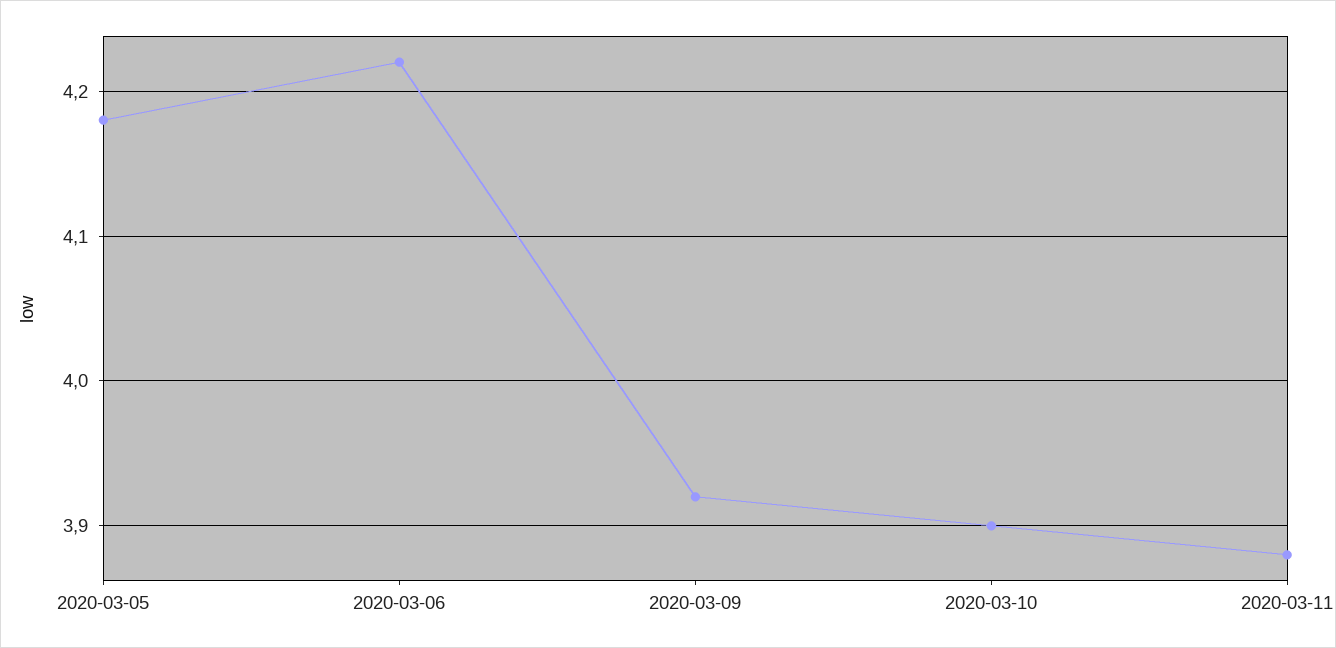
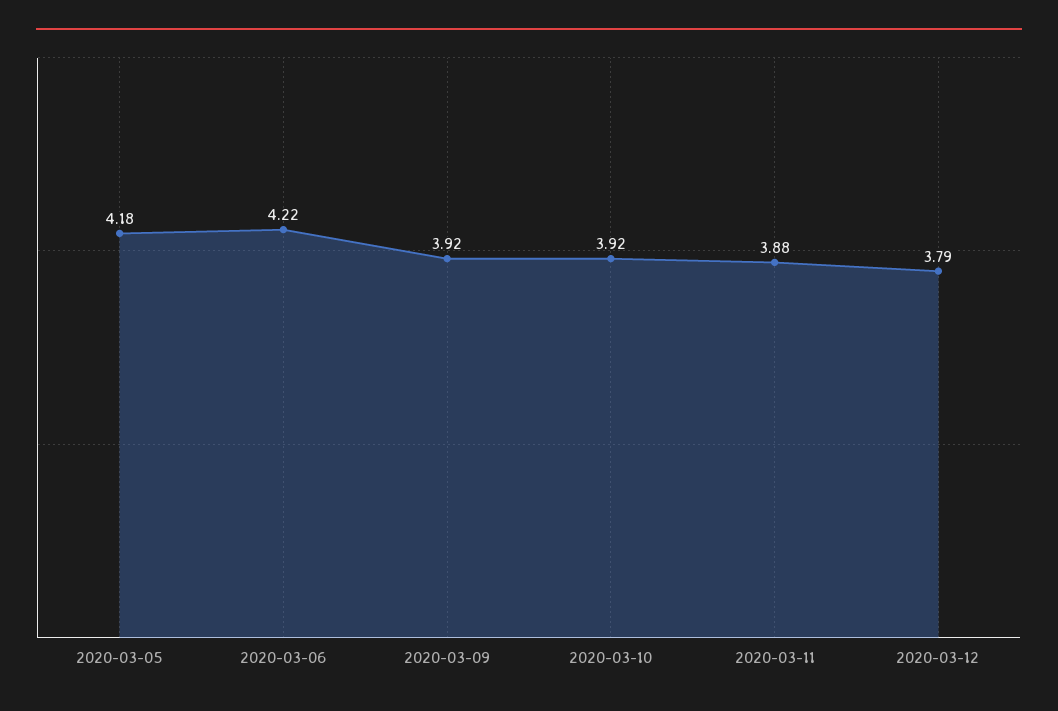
2020-03-10: 3.9 -> 3.92
2020-03-12: none -> 3.79

